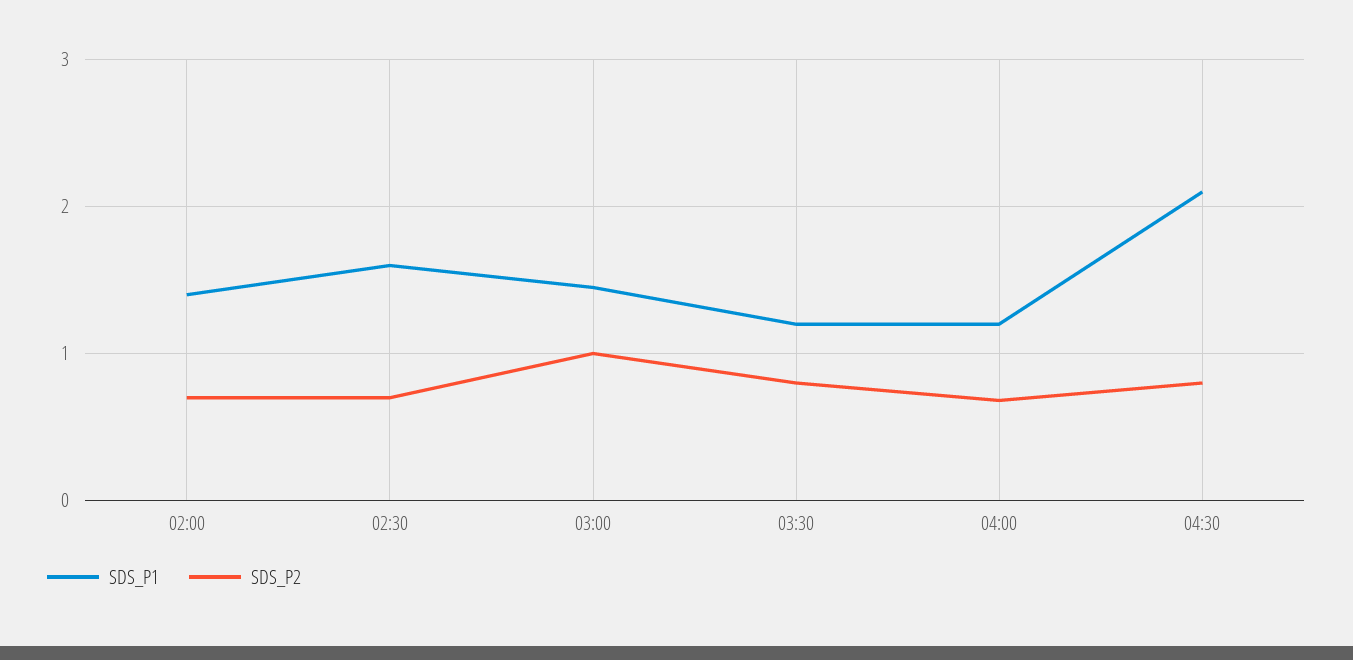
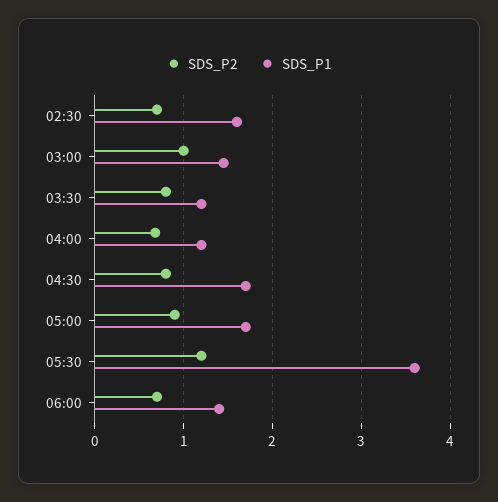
SDS_P1, 02:00: 1.4 -> none
SDS_P2, 02:00: 0.7 -> none
SDS_P1, 04:30: 2.1 -> 1.7
SDS_P2, 05:00: none -> 0.9
SDS_P1, 05:00: none -> 1.7
SDS_P2, 05:30: none -> 1.2
SDS_P1, 05:30: none -> 3.6
SDS_P2, 06:00: none -> 0.7
SDS_P1, 06:00: none -> 1.4

